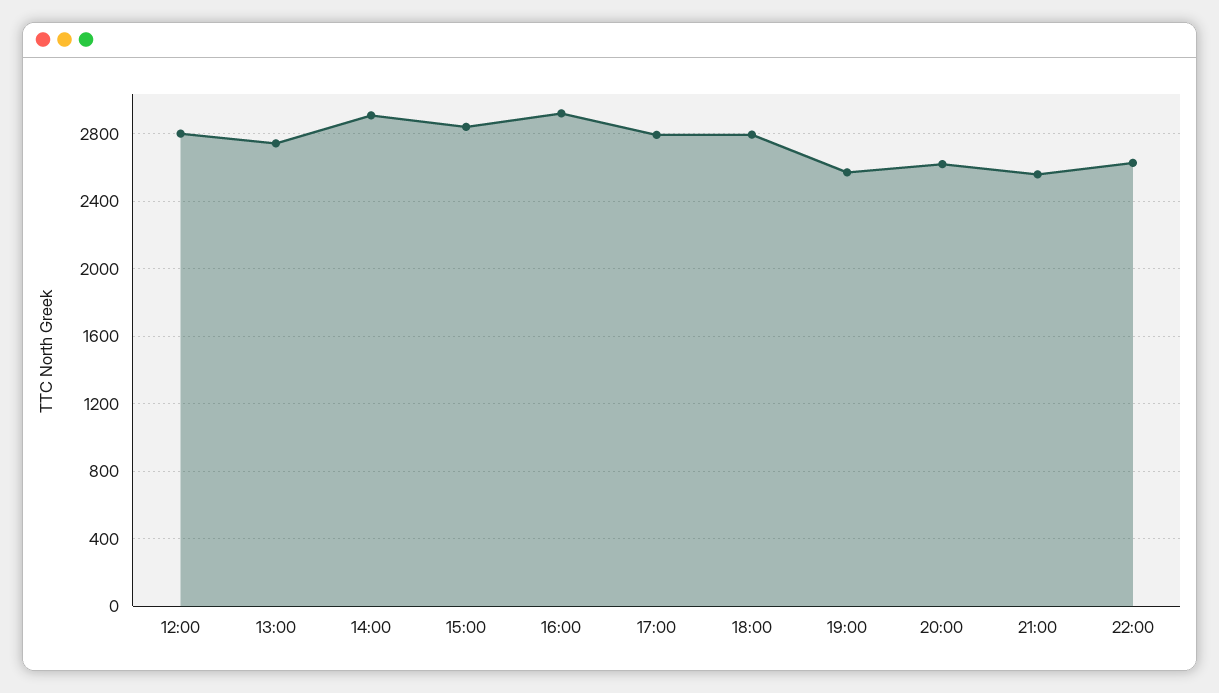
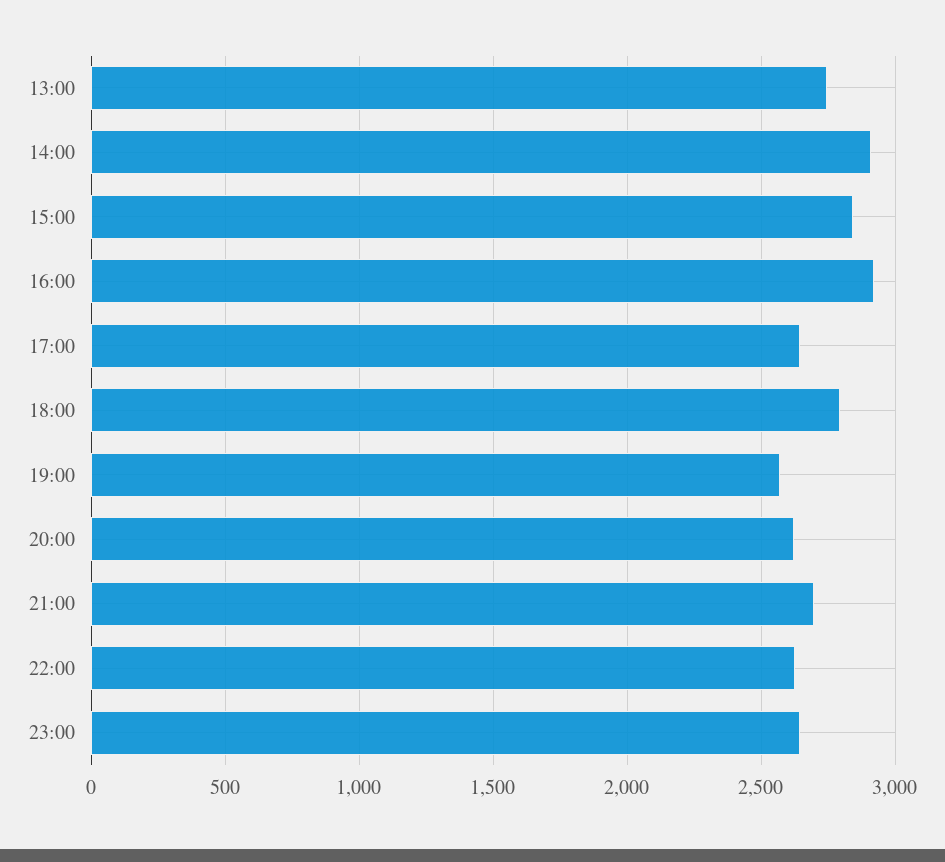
12:00: 2800 -> none
17:00: 2800 -> 2650
21:00: 2550 -> 2700
23:00: none -> 2650

